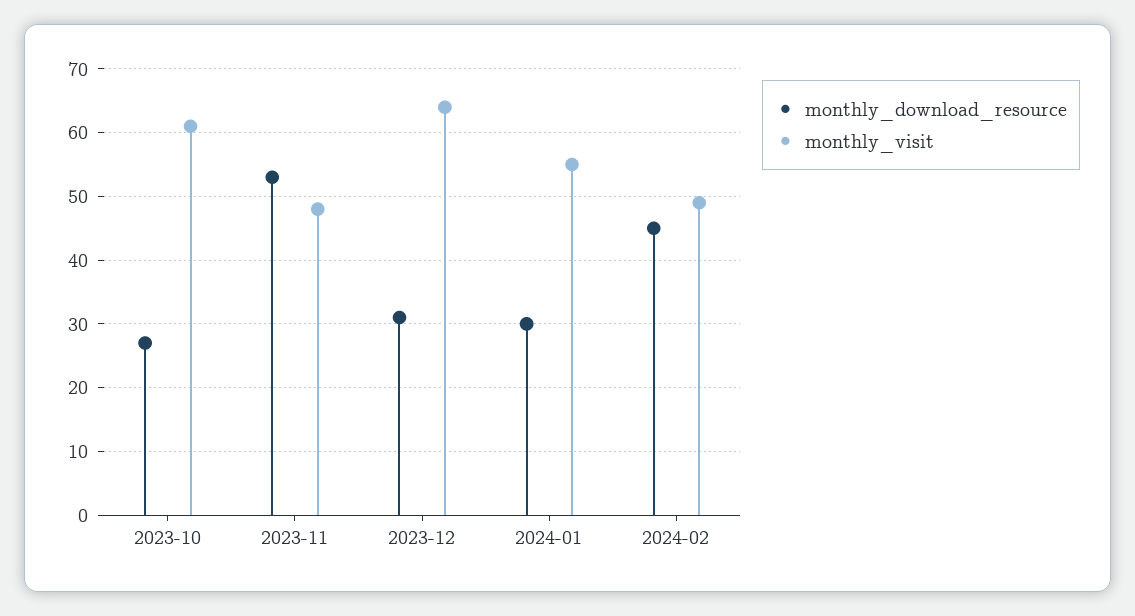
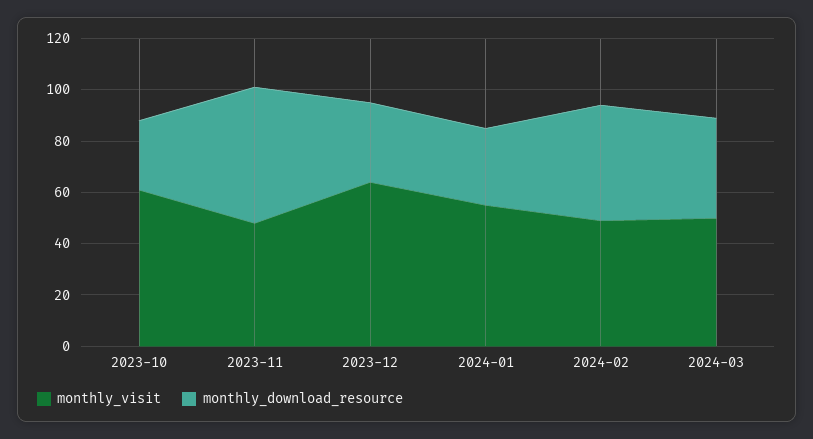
monthly_visit, 2024-03: none -> 50
monthly_download_resource, 2024-03: none -> 40

